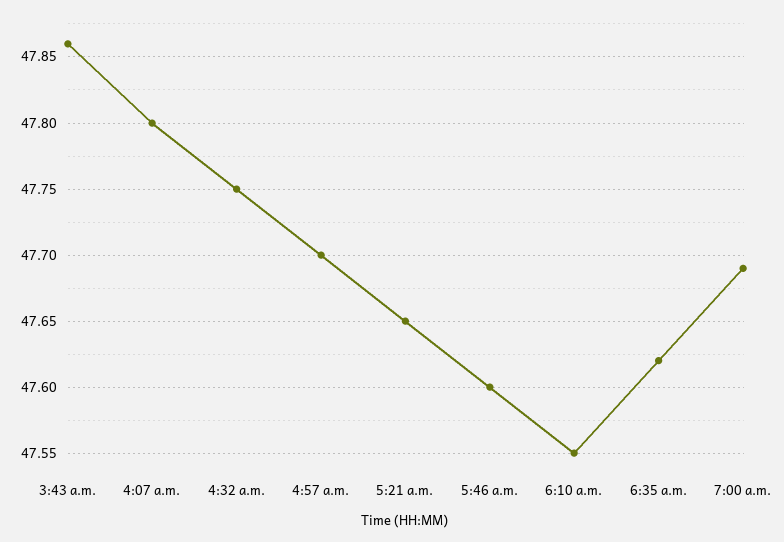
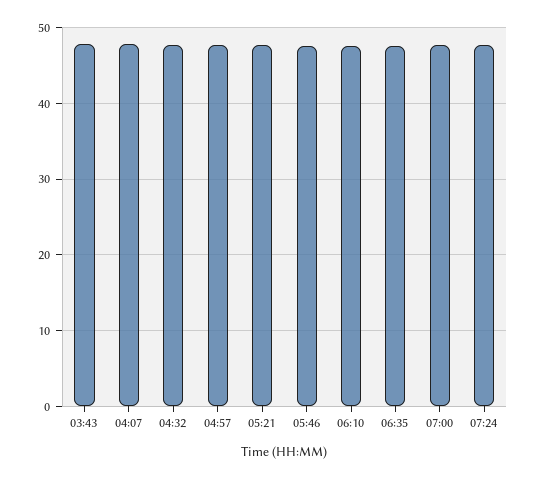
07:24: none -> 48

